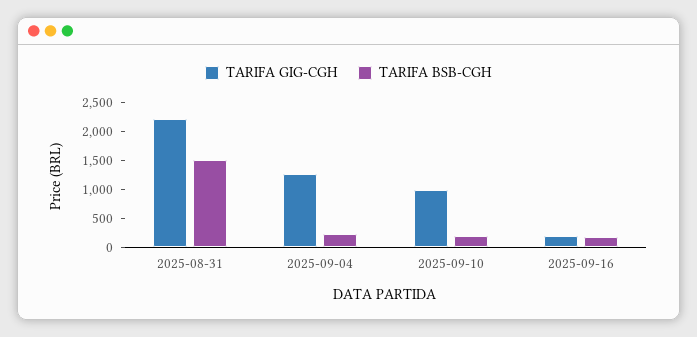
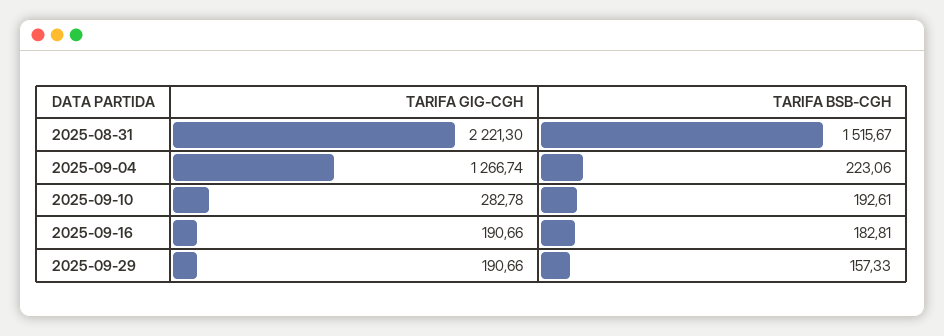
TARIFA GIG-CGH, 2025-09-10: 1000 -> 282.78
TARIFA GIG-CGH, 2025-09-29: none -> 190.66
TARIFA BSB-CGH, 2025-09-29: none -> 157.33

